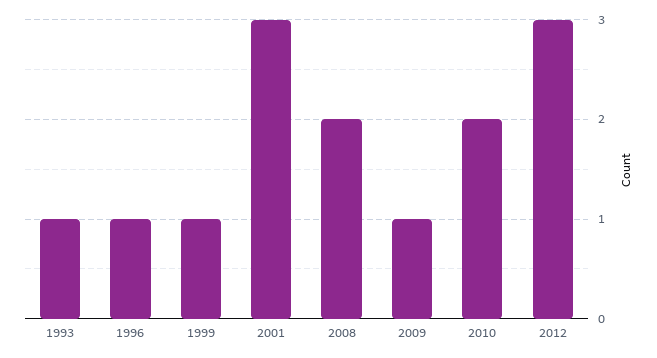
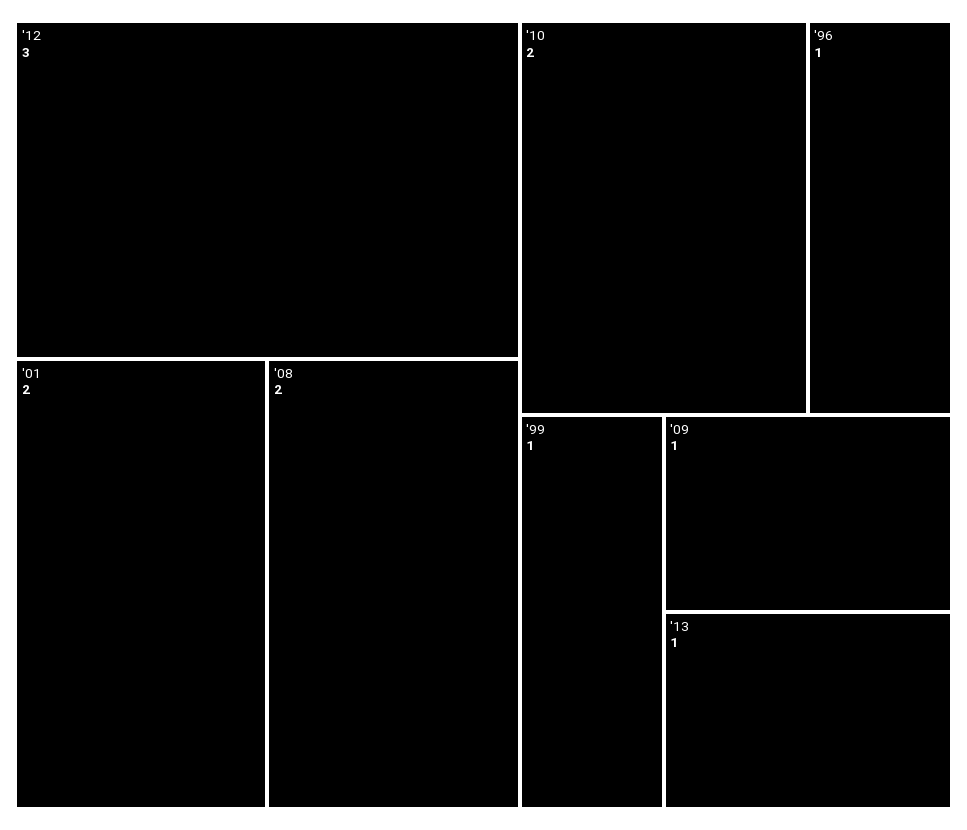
1993: 1 -> none
2001: 3 -> 2
'13: none -> 1

